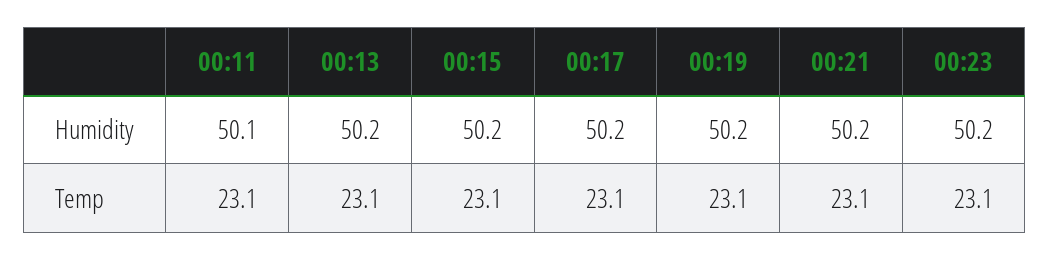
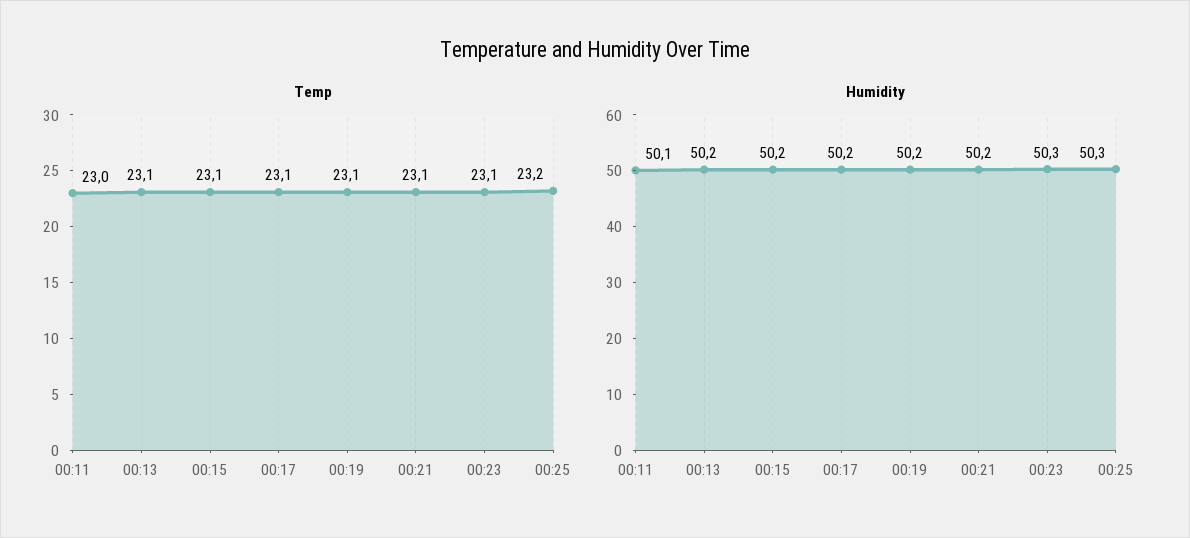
Humidity, 00:23: 50.2 -> 50.3
Temp, 00:11: 23.1 -> 23
Temp, 00:25: none -> 23.2
Humidity, 00:25: none -> 50.3

